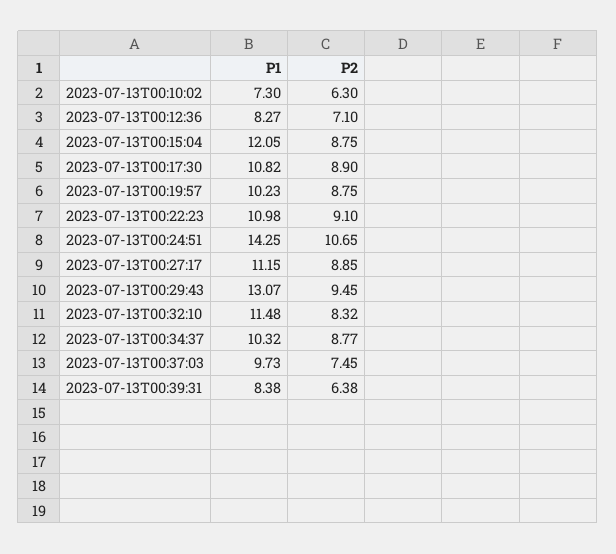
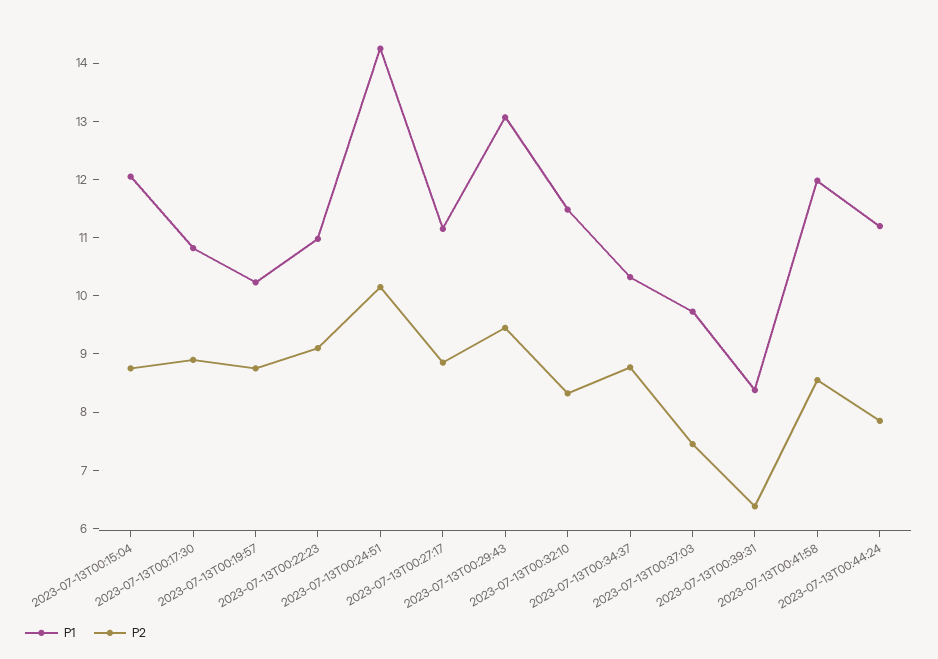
P1, 2023-07-13T00:10:02: 7.3 -> none
P2, 2023-07-13T00:10:02: 6.3 -> none
P1, 2023-07-13T00:12:36: 8.27 -> none
P2, 2023-07-13T00:12:36: 7.1 -> none
P2, 2023-07-13T00:24:51: 10.65 -> 10.2
P1, 2023-07-13T00:41:58: none -> 12
P2, 2023-07-13T00:41:58: none -> 8.6
P1, 2023-07-13T00:44:24: none -> 11.2
P2, 2023-07-13T00:44:24: none -> 7.8

